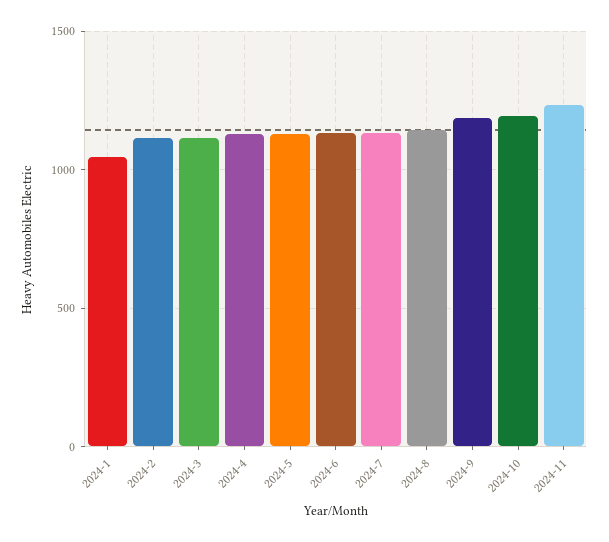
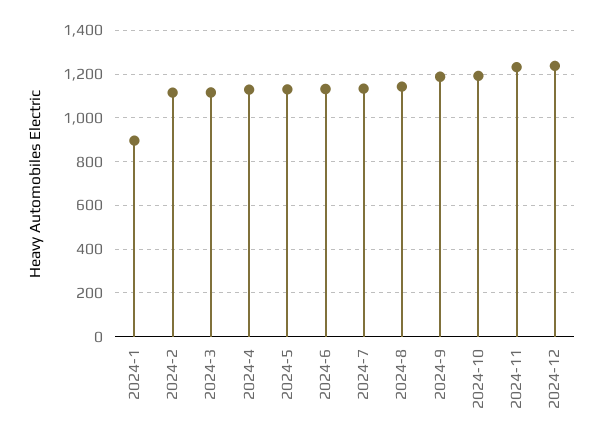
2024-1: 1050 -> 900
2024-12: none -> 1250

